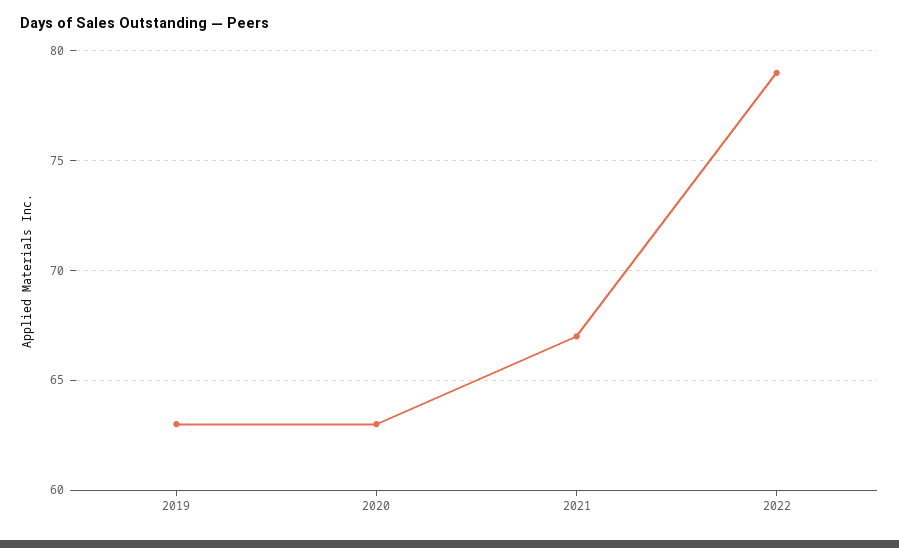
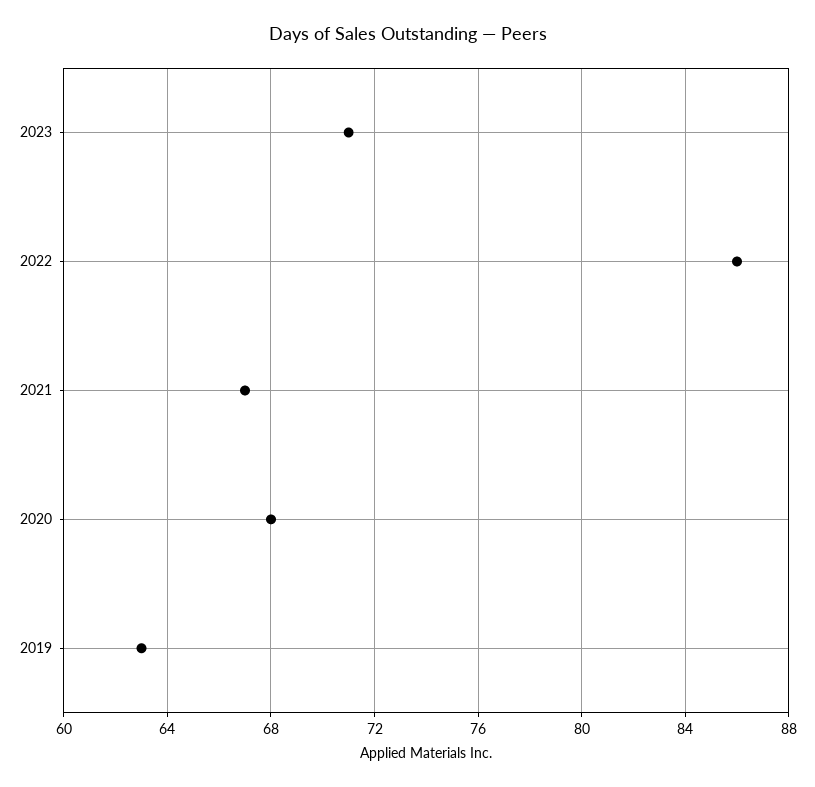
2020: 63 -> 68
2022: 79 -> 86
2023: none -> 71

